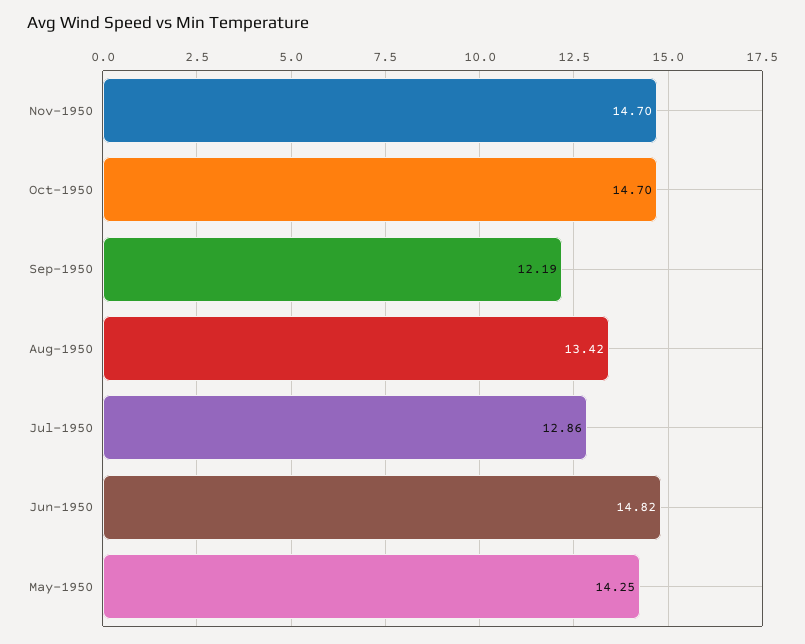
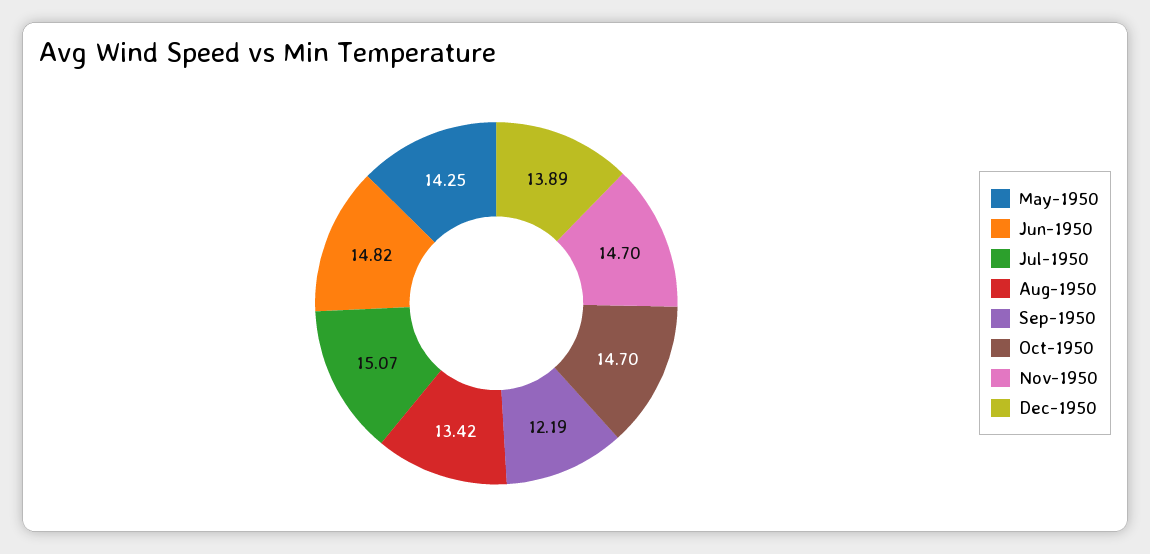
Jul-1950: 12.86 -> 15.07
Dec-1950: none -> 13.89

